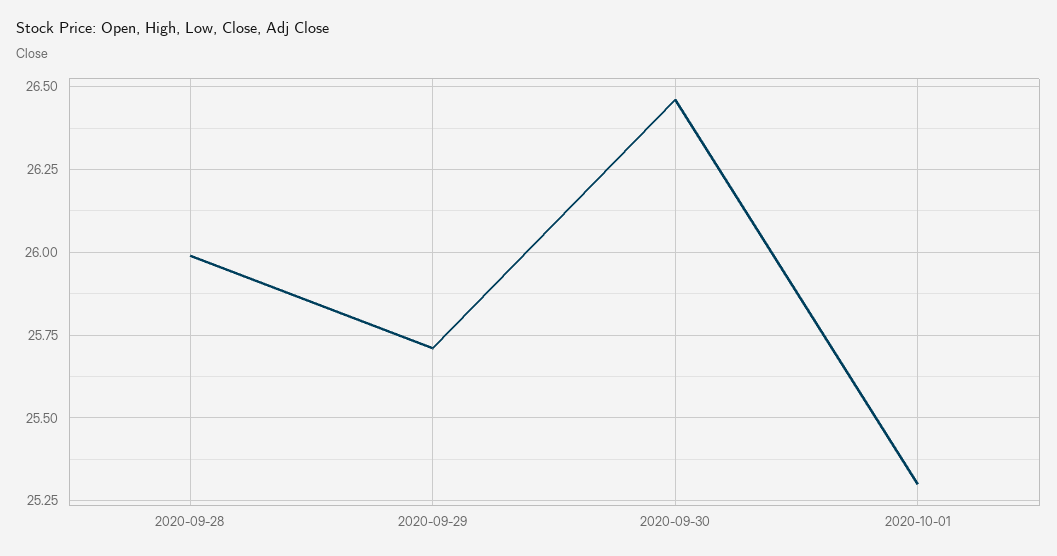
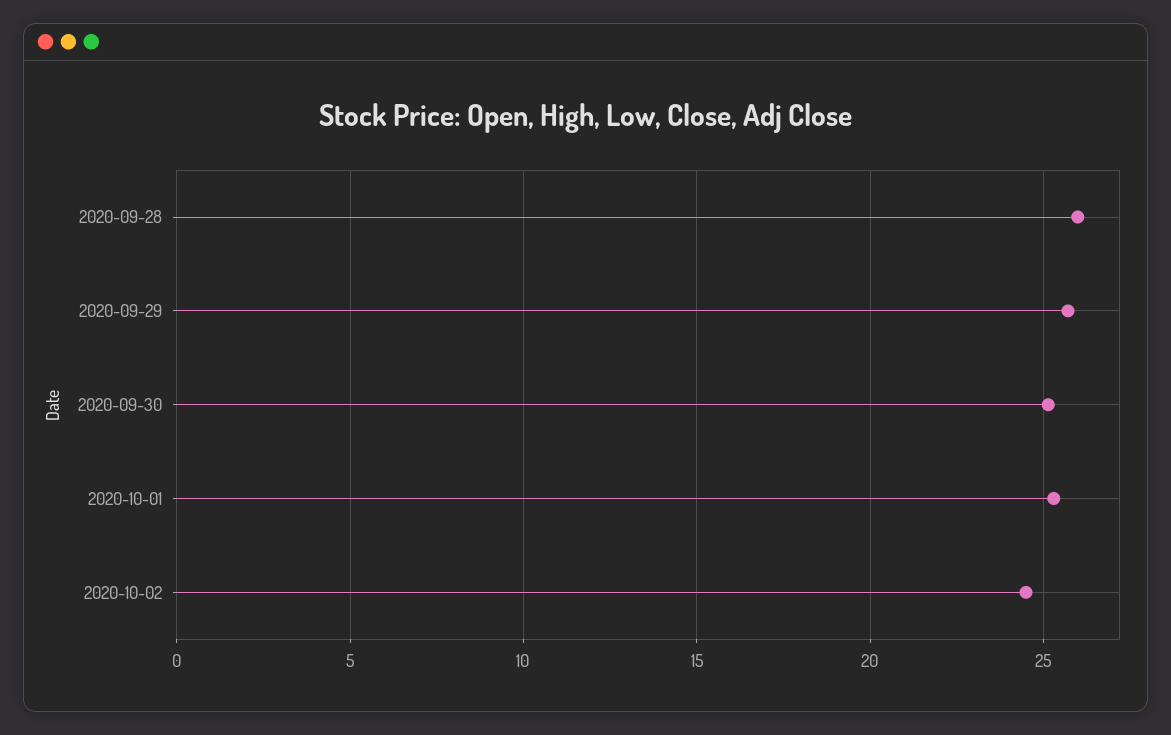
2020-09-30: 26.45 -> 25
2020-10-02: none -> 24.5

